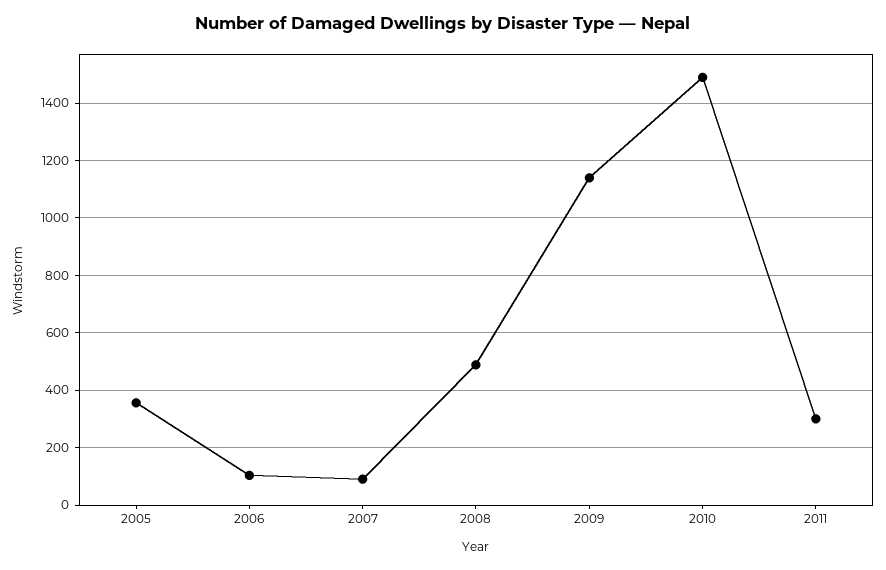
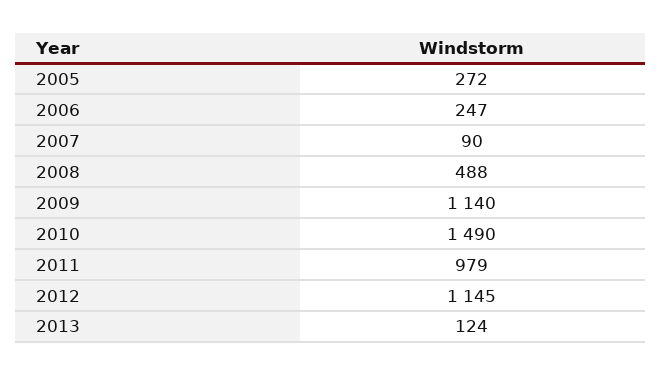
2005: 350 -> 272
2006: 100 -> 247
2011: 300 -> 979
2012: none -> 1145
2013: none -> 124

